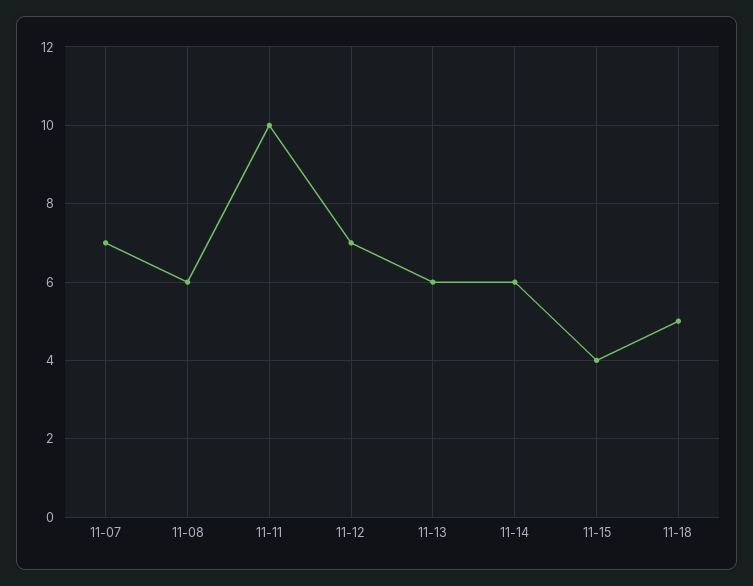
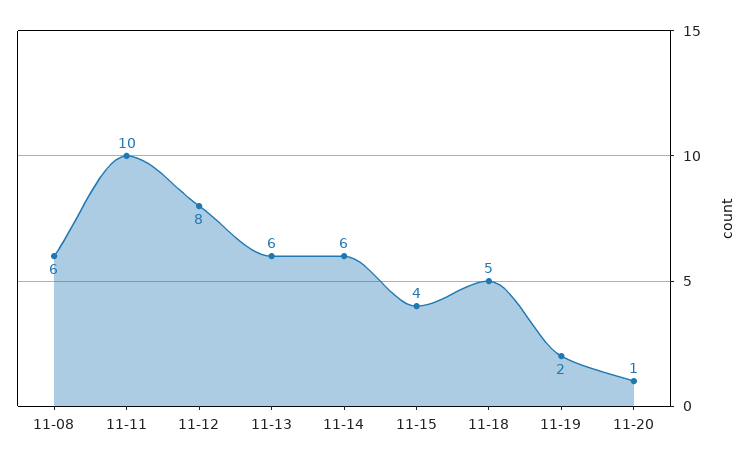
11-07: 7 -> none
11-12: 7 -> 8
11-19: none -> 2
11-20: none -> 1

